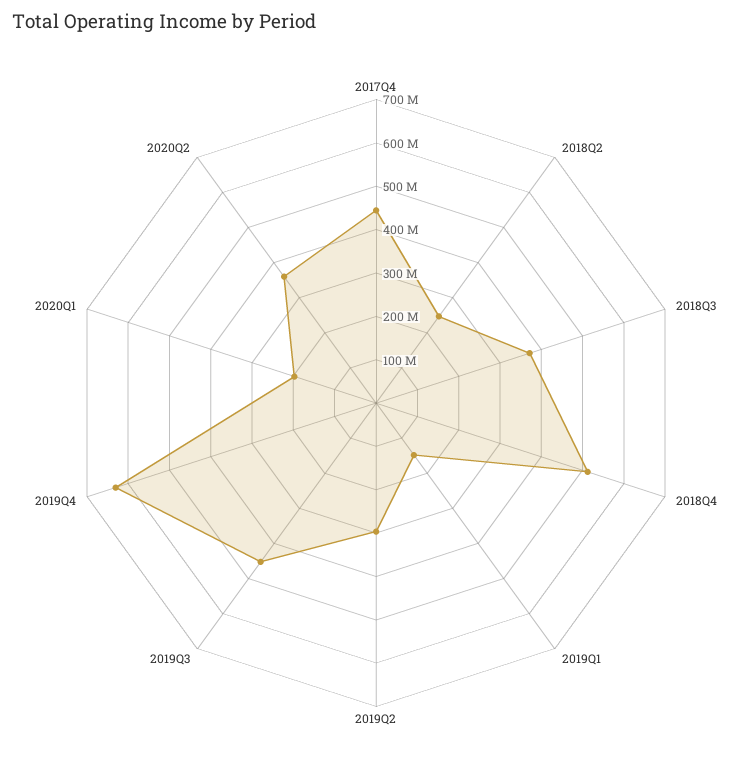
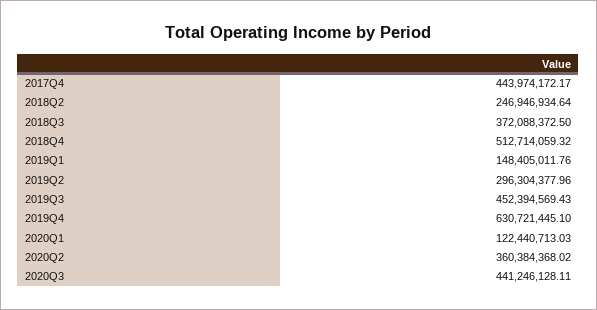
2020Q1: 200000000 -> 122440713.03
2020Q3: none -> 441246128.11

